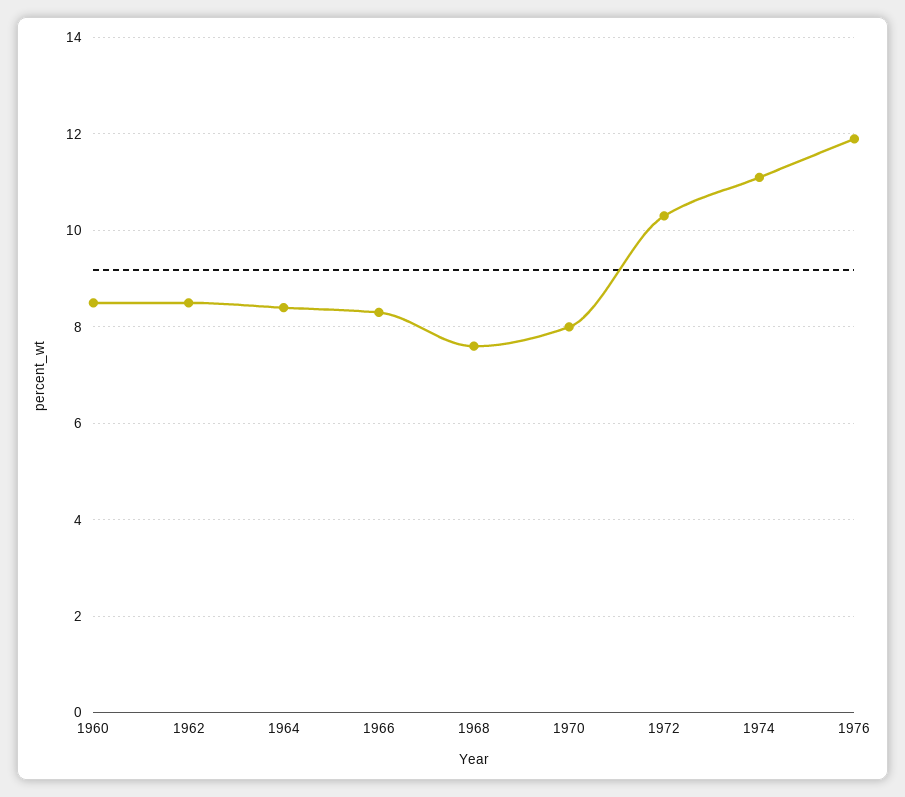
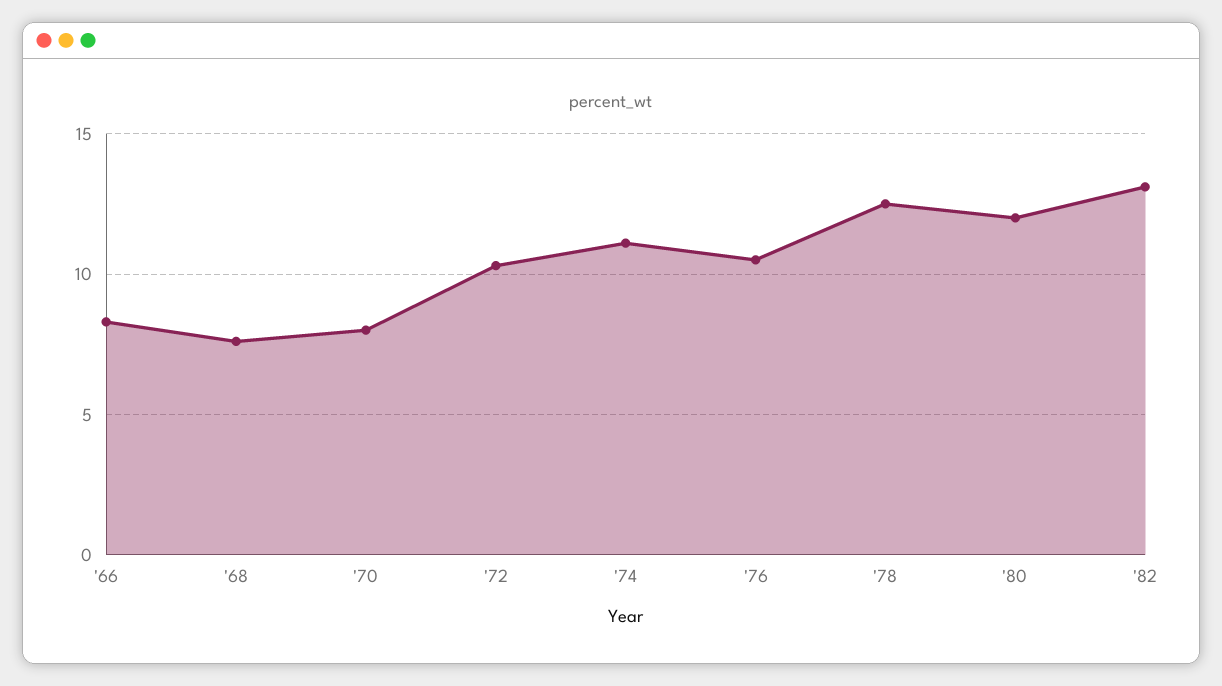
1960: 8.5 -> none
1962: 8.5 -> none
1964: 8.5 -> none
1976: 12 -> 10.5
'78: none -> 12.5
'80: none -> 12
'82: none -> 13

